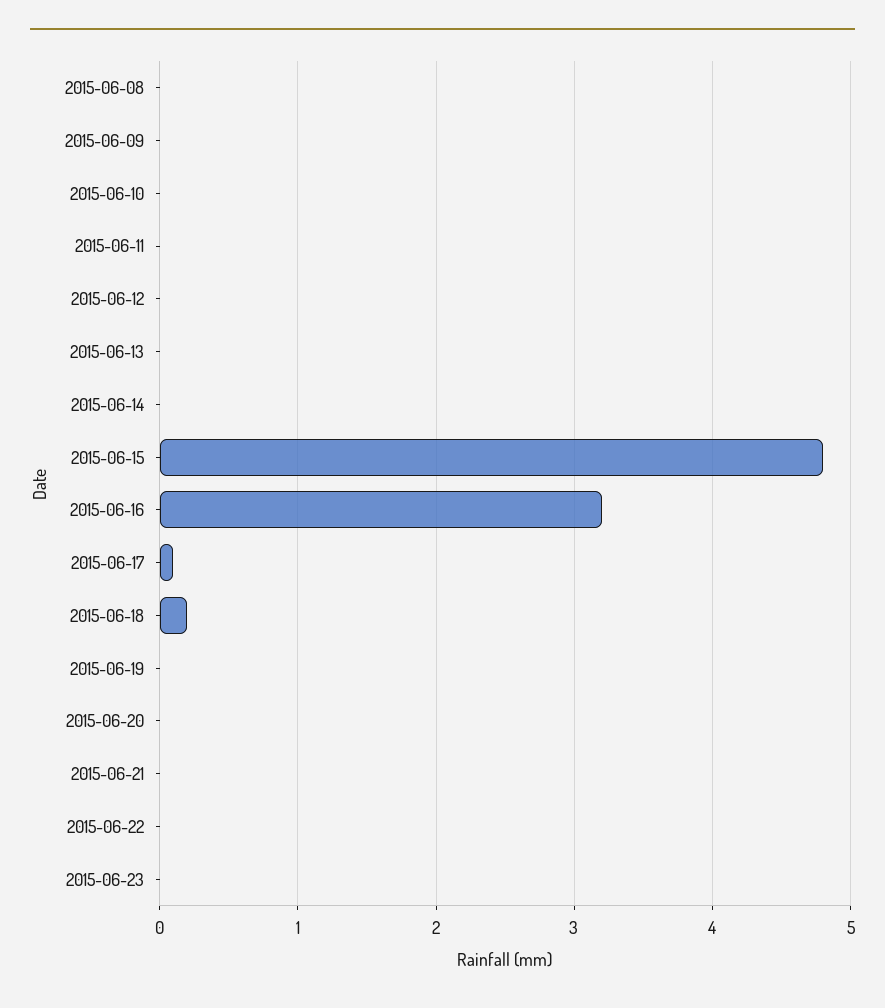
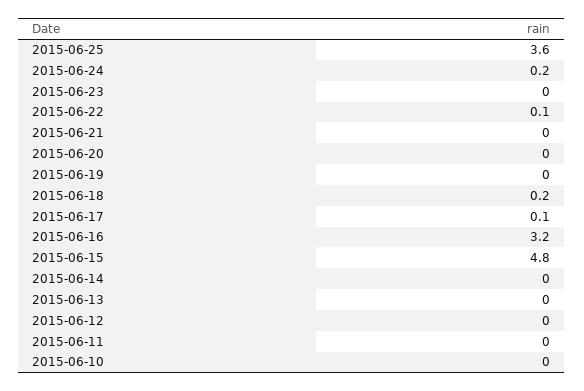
2015-06-08: 0 -> none
2015-06-09: 0 -> none
2015-06-22: 0 -> 0.1
2015-06-25: none -> 3.6
2015-06-24: none -> 0.2

